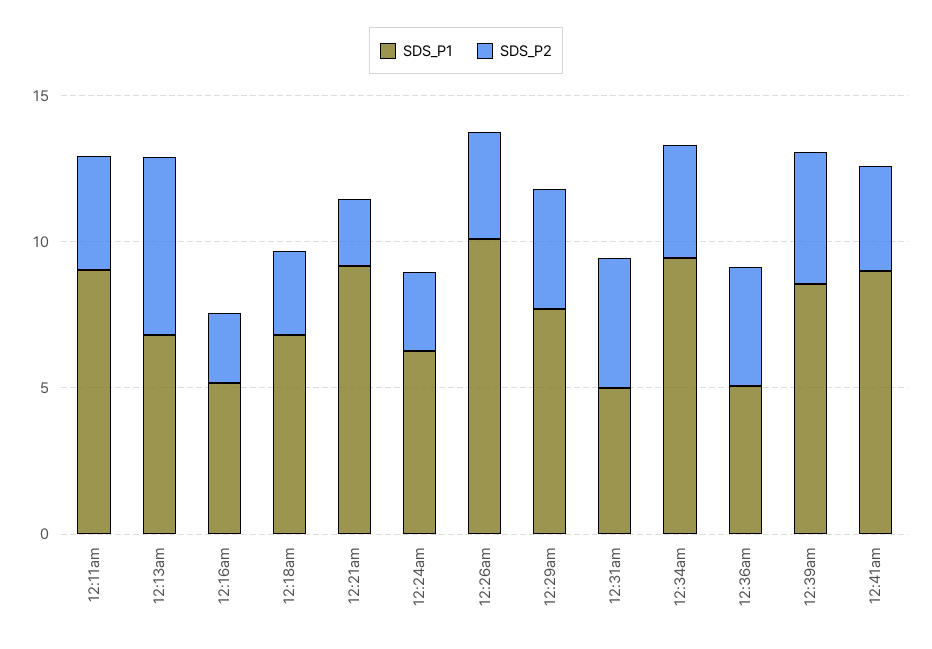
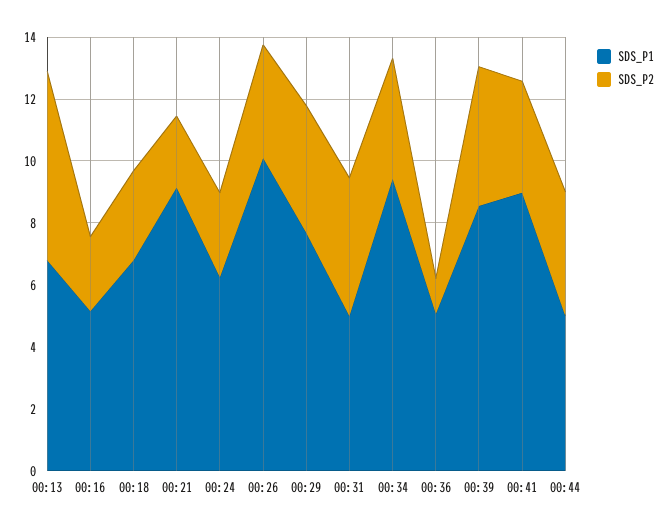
SDS_P1, 12:11am: 9 -> none
SDS_P2, 12:11am: 4 -> none
SDS_P2, 12:36am: 4 -> 1
SDS_P1, 00:44: none -> 5
SDS_P2, 00:44: none -> 4

